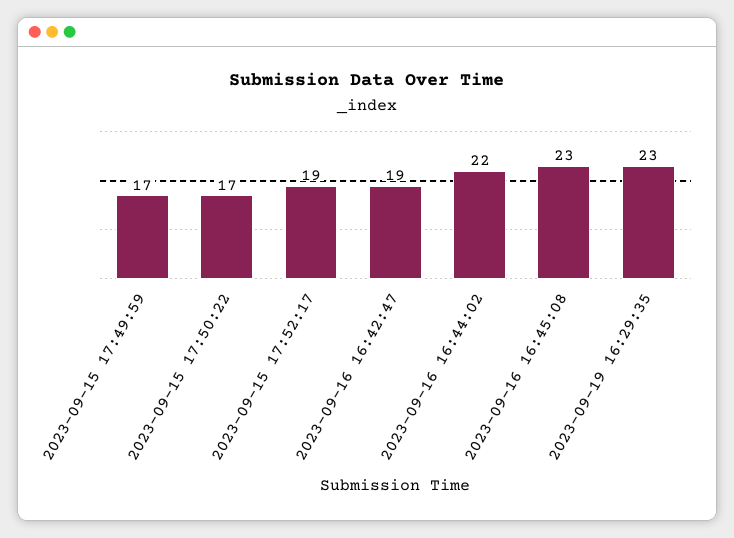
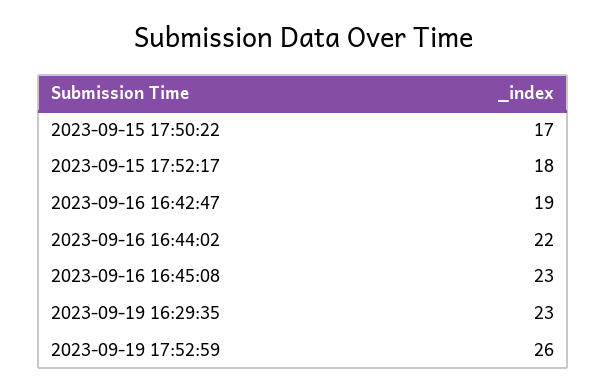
2023-09-15 17:49:59: 17 -> none
2023-09-15 17:52:17: 19 -> 18
2023-09-19 17:52:59: none -> 26

